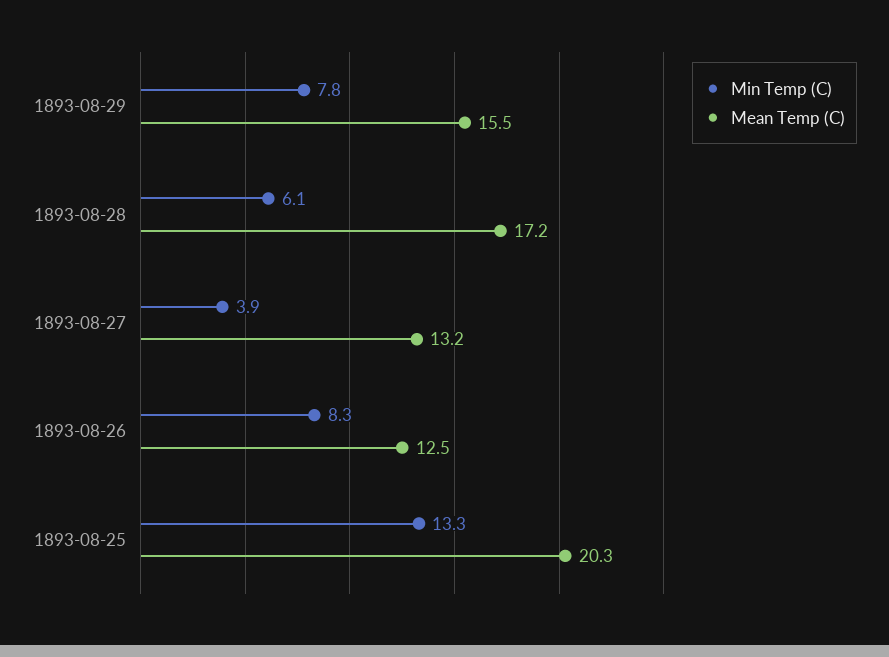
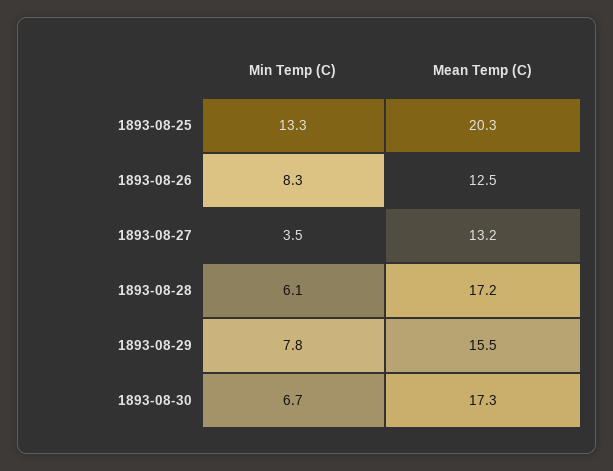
Min Temp (C), 1893-08-27: 3.9 -> 3.5
Min Temp (C), 1893-08-30: none -> 6.7
Mean Temp (C), 1893-08-30: none -> 17.3

